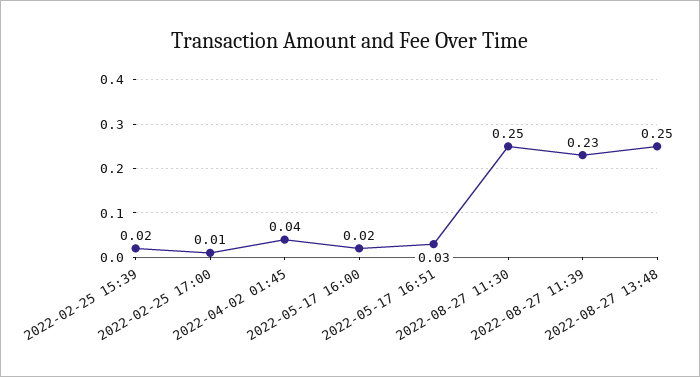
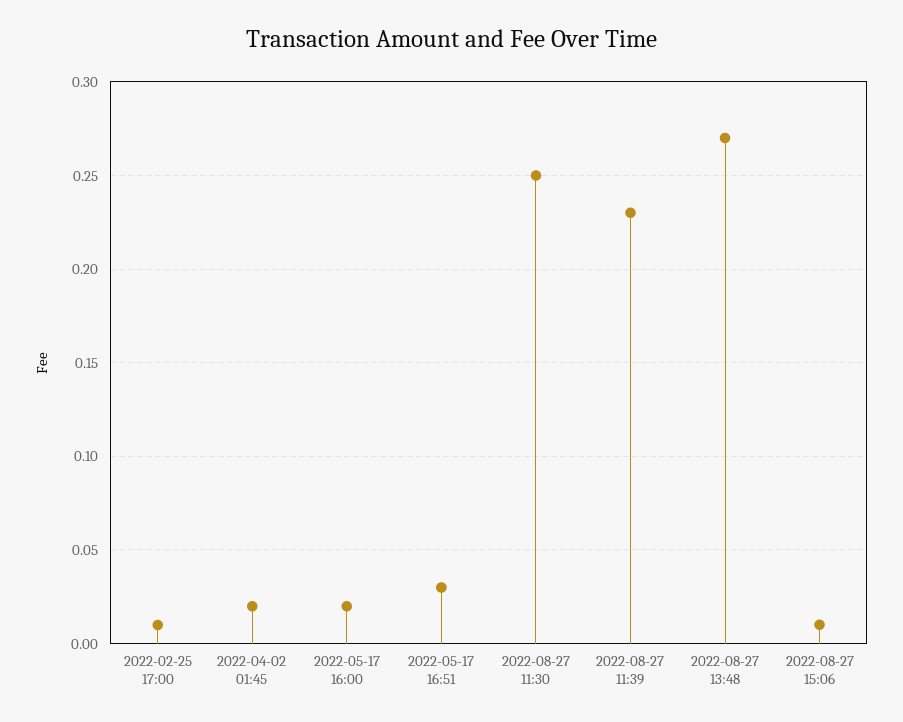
2022-02-25 15:39: 0.02 -> none
2022-04-02 01:45: 0.04 -> 0.02
2022-08-27 13:48: 0.25 -> 0.27
2022-08-27 15:06: none -> 0.01

